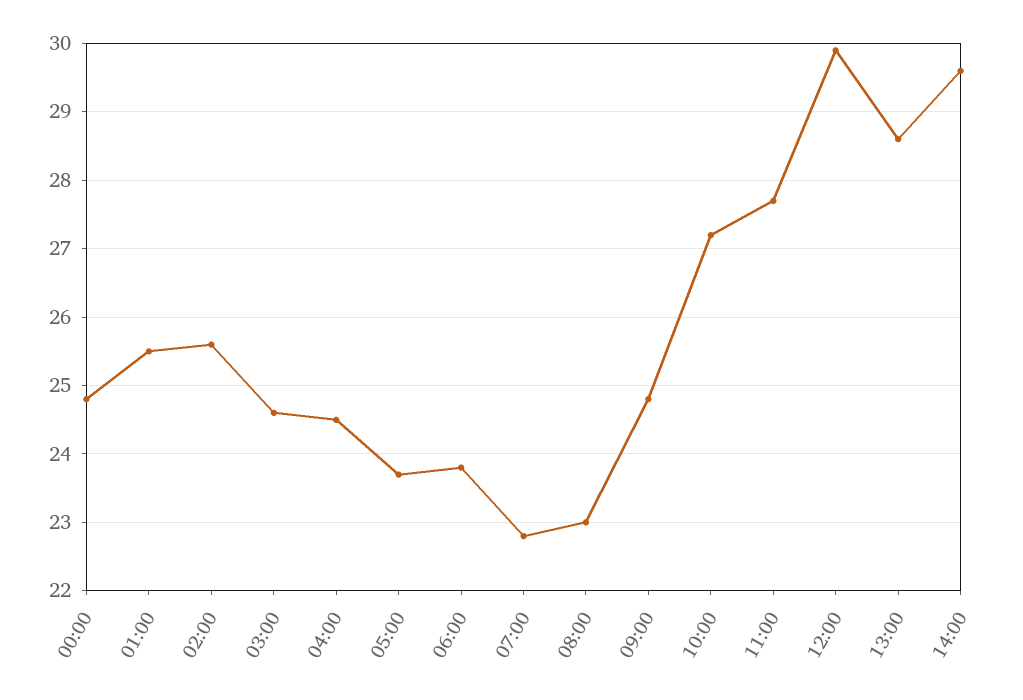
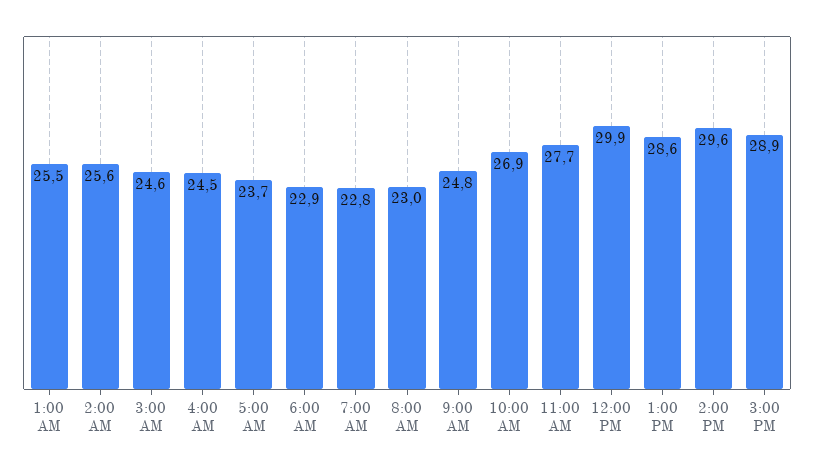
00:00: 24.8 -> none
06:00: 23.8 -> 22.9
10:00: 27.2 -> 26.9
3:00 PM: none -> 28.9

